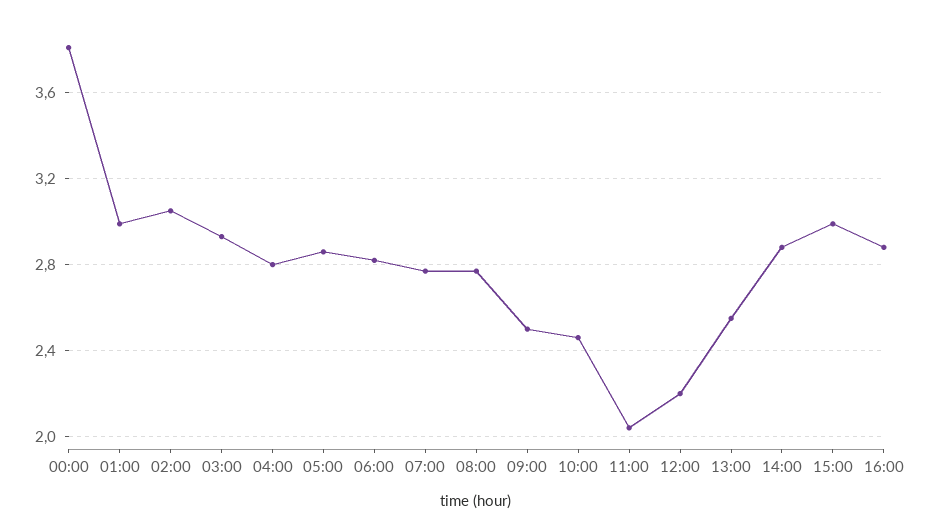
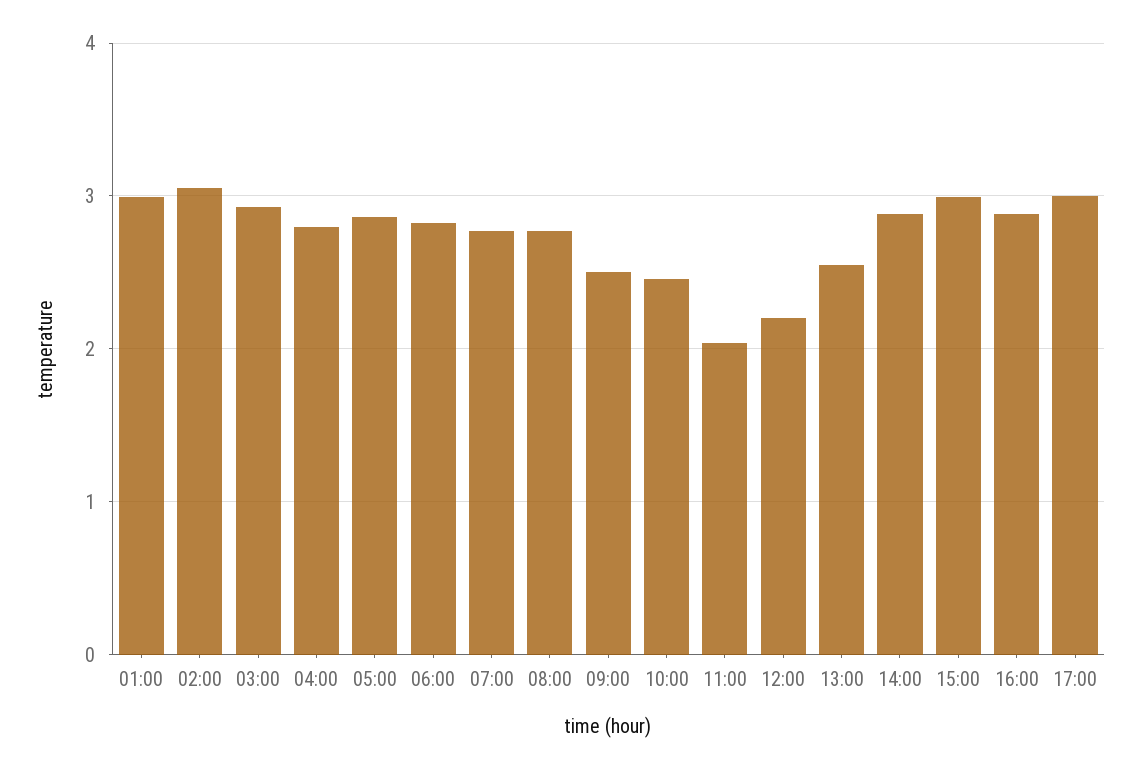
00:00: 3.8 -> none
17:00: none -> 3

